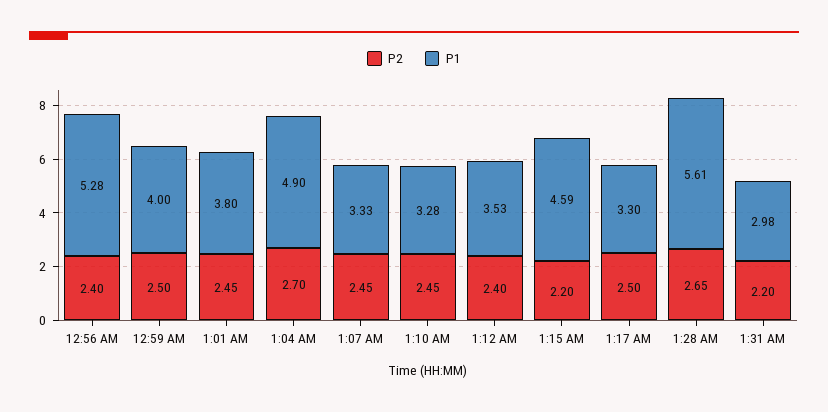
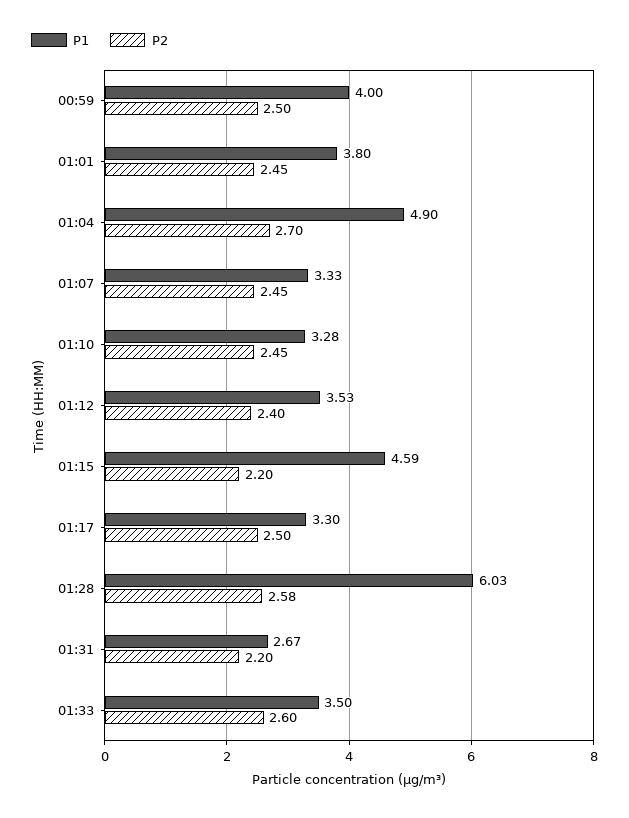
P2, 12:56 AM: 2.4 -> none
P1, 12:56 AM: 5.28 -> none
P2, 1:28 AM: 2.65 -> 2.58
P1, 1:28 AM: 5.61 -> 6.03
P1, 1:31 AM: 2.98 -> 2.67
P1, 01:33: none -> 3.5
P2, 01:33: none -> 2.6

